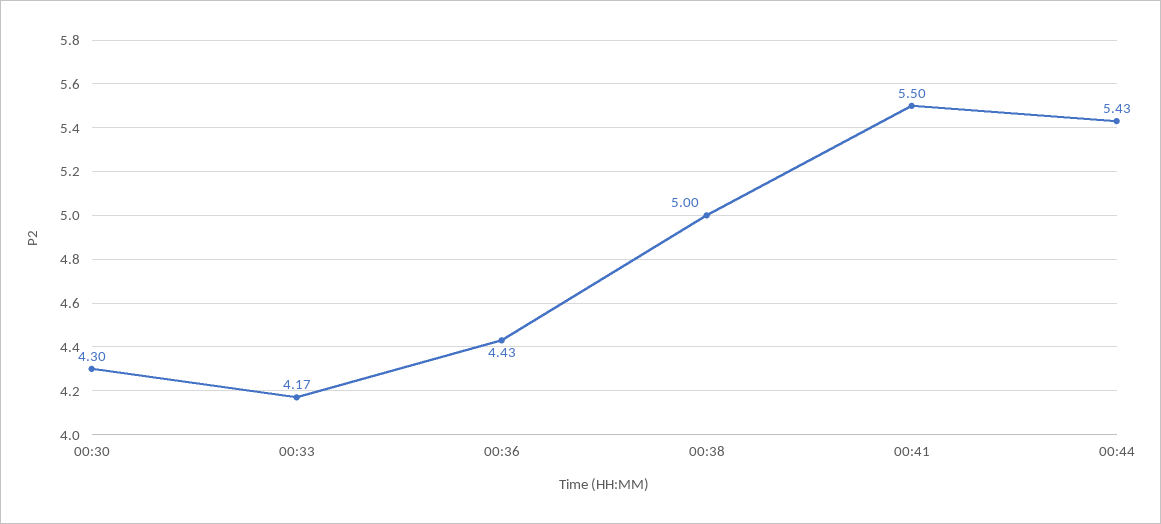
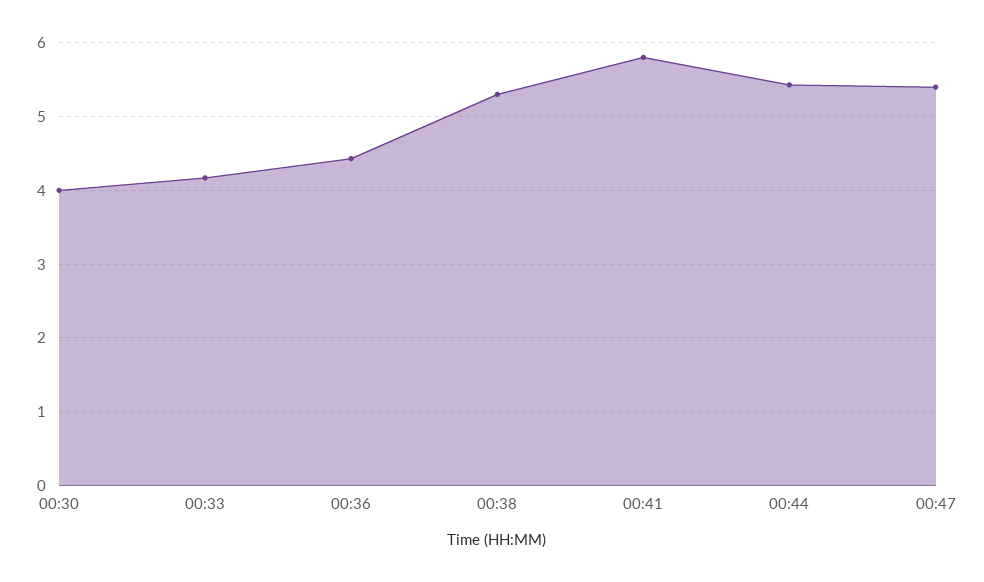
00:30: 4.3 -> 4
00:38: 5 -> 5.3
00:41: 5.5 -> 5.8
00:47: none -> 5.4

